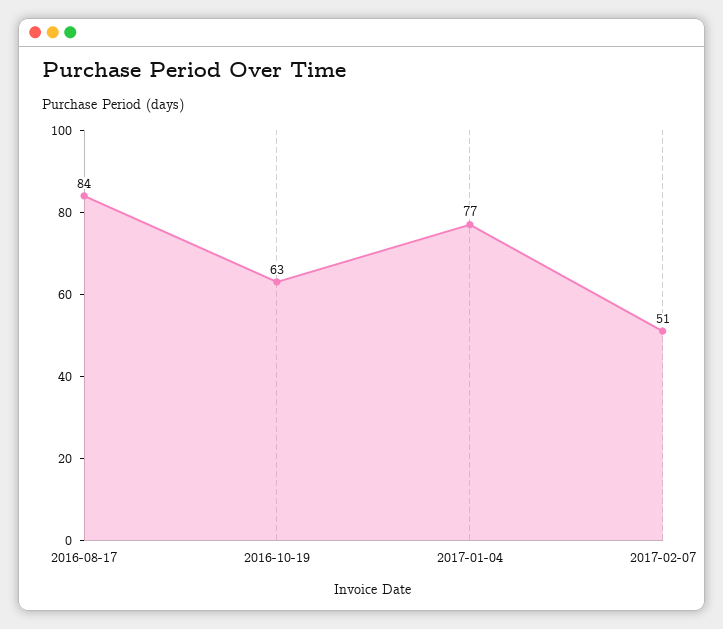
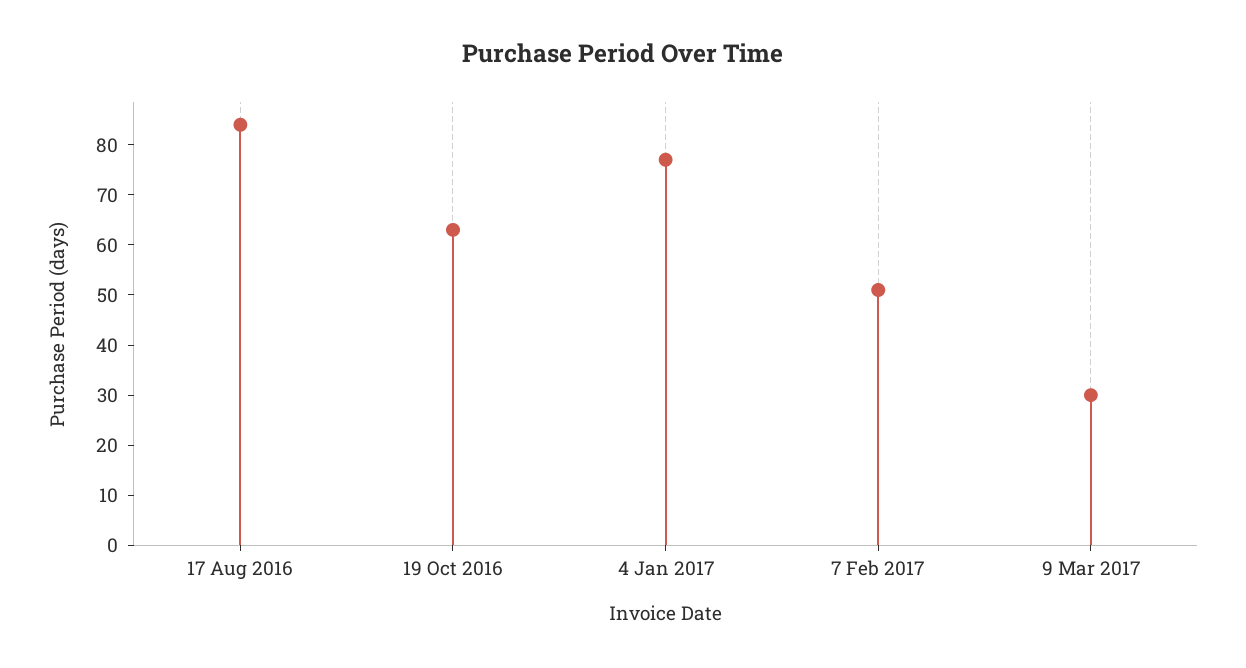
9 Mar 2017: none -> 30

